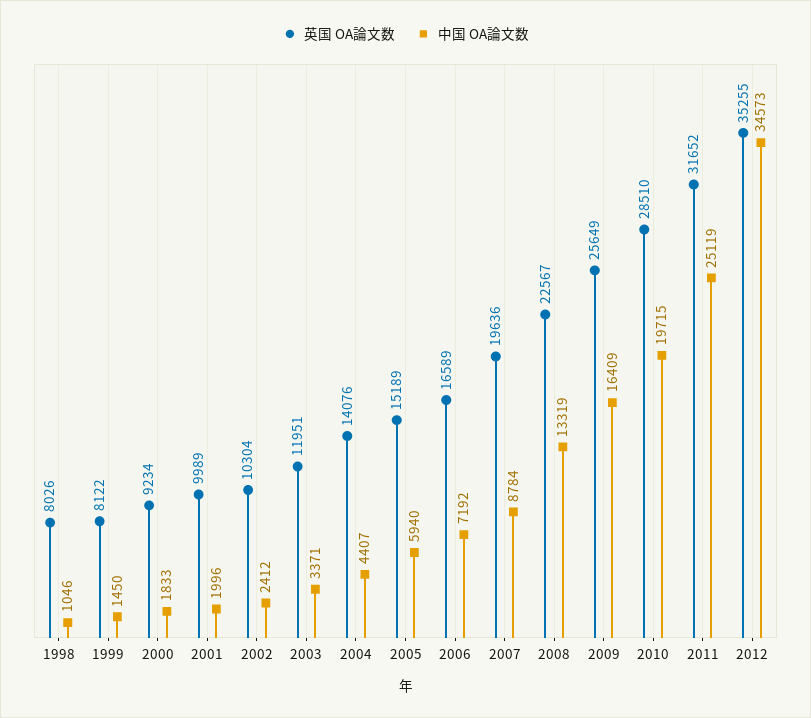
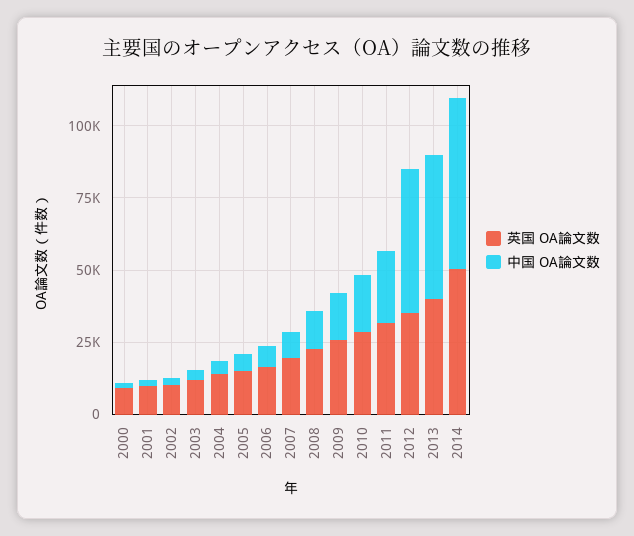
英国 OA論文数, 1998: 8026 -> none
中国 OA論文数, 1998: 1046 -> none
英国 OA論文数, 1999: 8122 -> none
中国 OA論文数, 1999: 1450 -> none
中国 OA論文数, 2012: 34573 -> 50000
英国 OA論文数, 2013: none -> 40000
中国 OA論文数, 2013: none -> 50000
英国 OA論文数, 2014: none -> 50000
中国 OA論文数, 2014: none -> 60000

